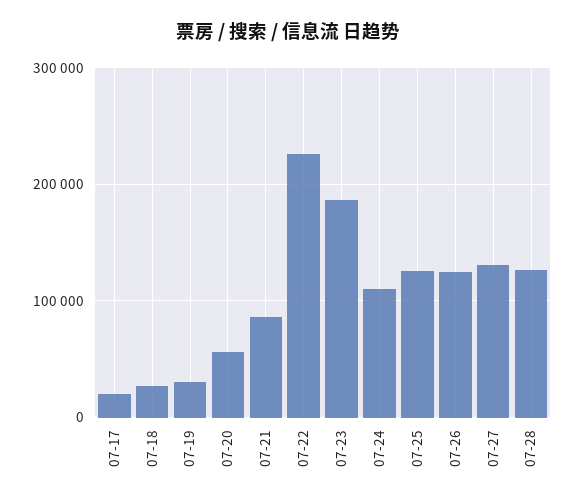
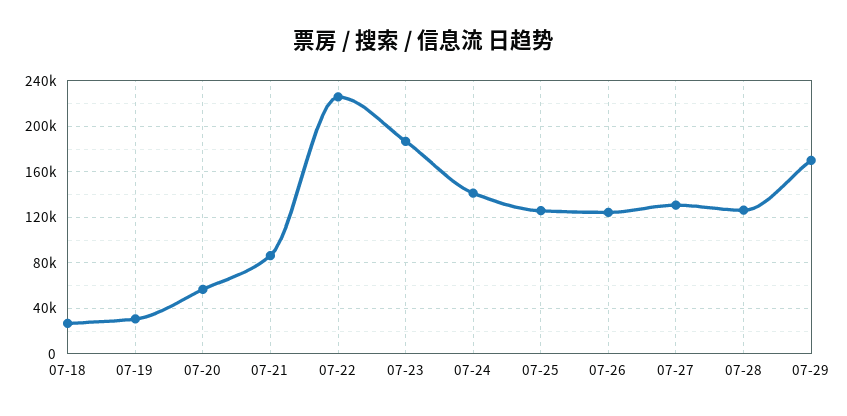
07-17: 20000 -> none
07-24: 110000 -> 140000
07-29: none -> 170000

